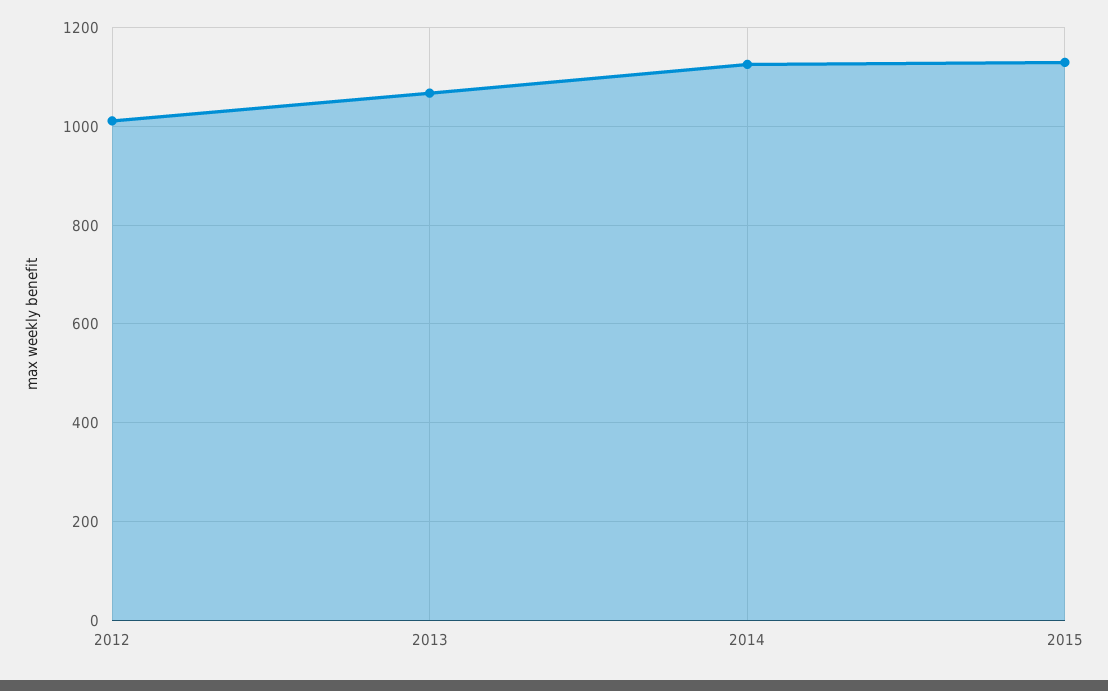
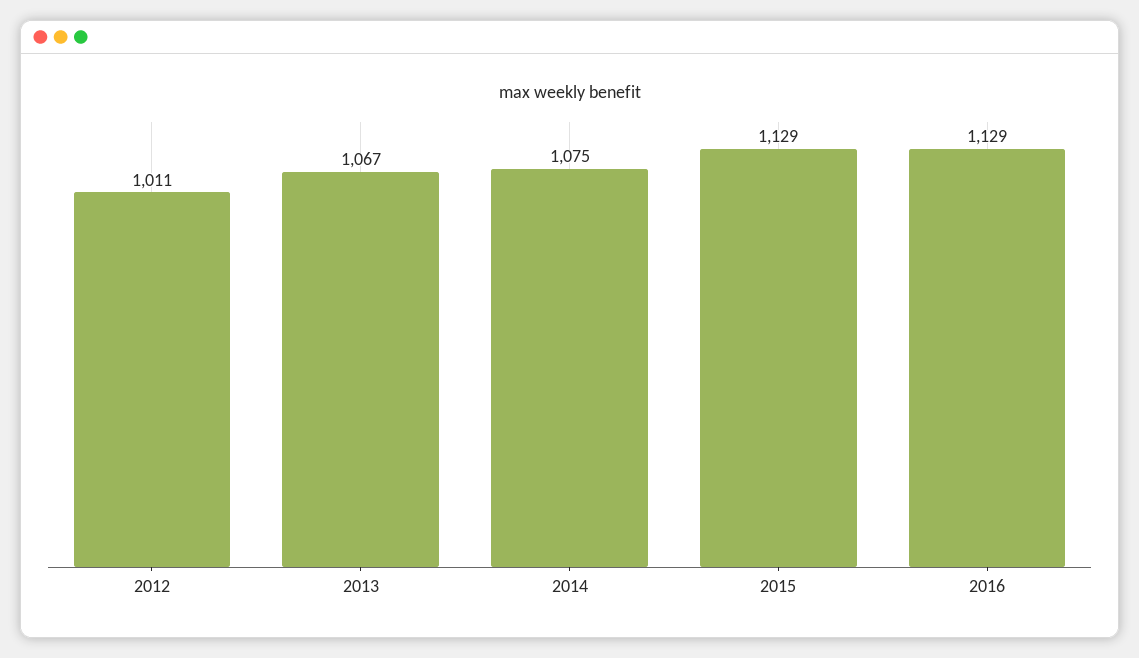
2014: 1120 -> 1075
2016: none -> 1129

